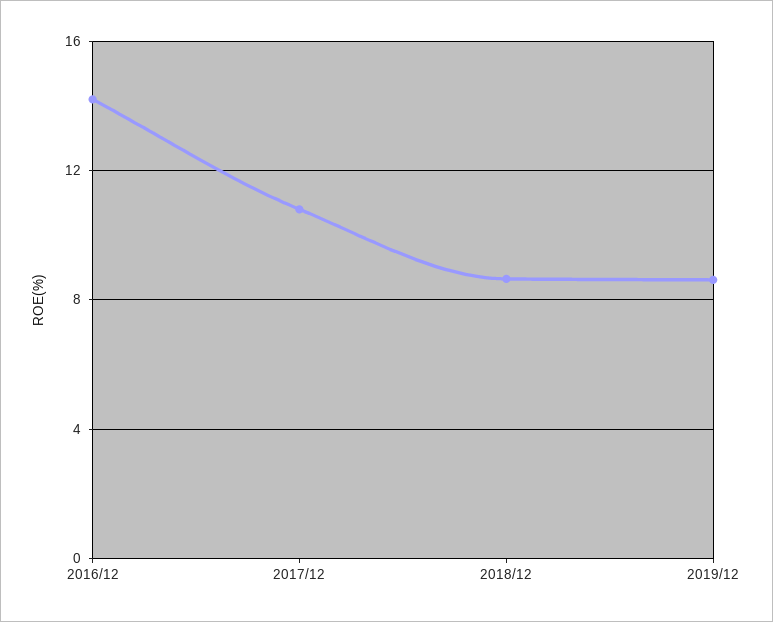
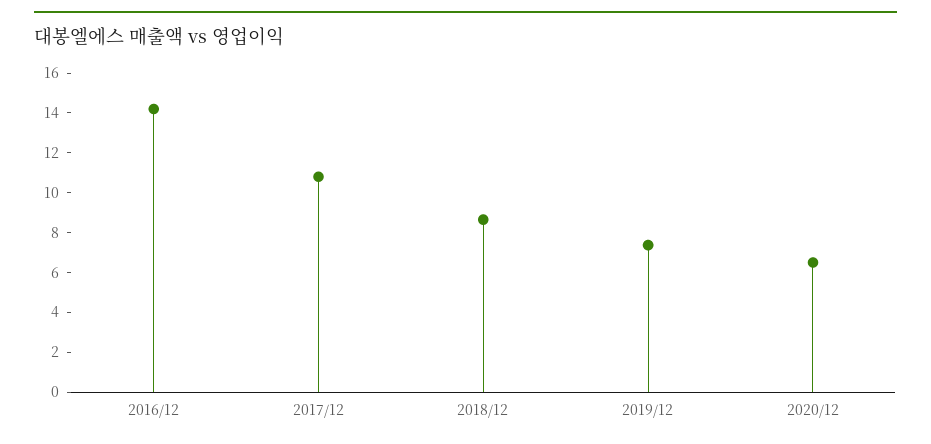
2019/12: 8.5 -> 7.5
2020/12: none -> 6.5

